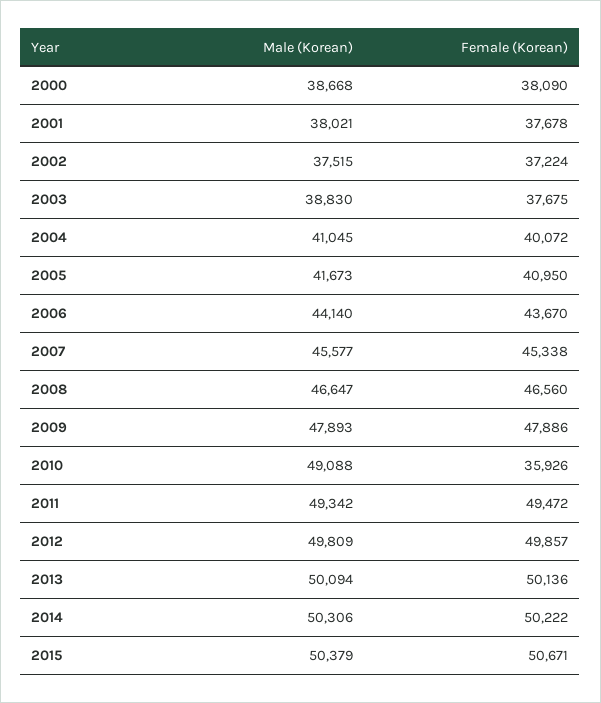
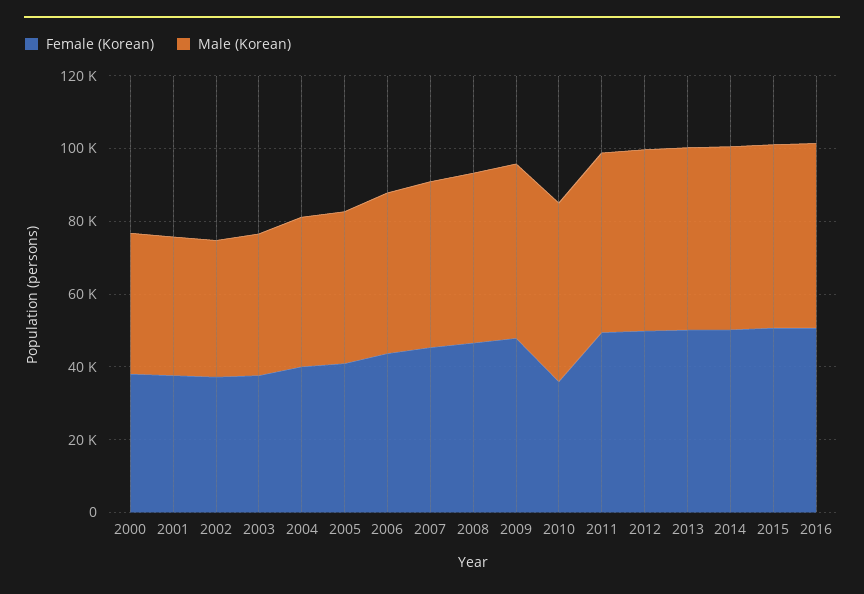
Female (Korean), 2016: none -> 50000
Male (Korean), 2016: none -> 50000

